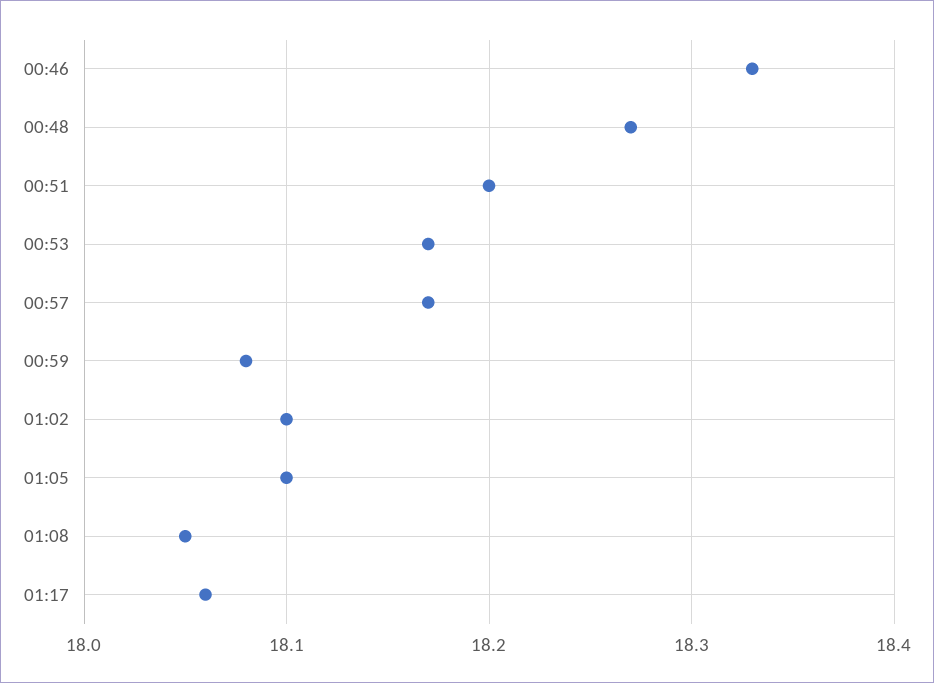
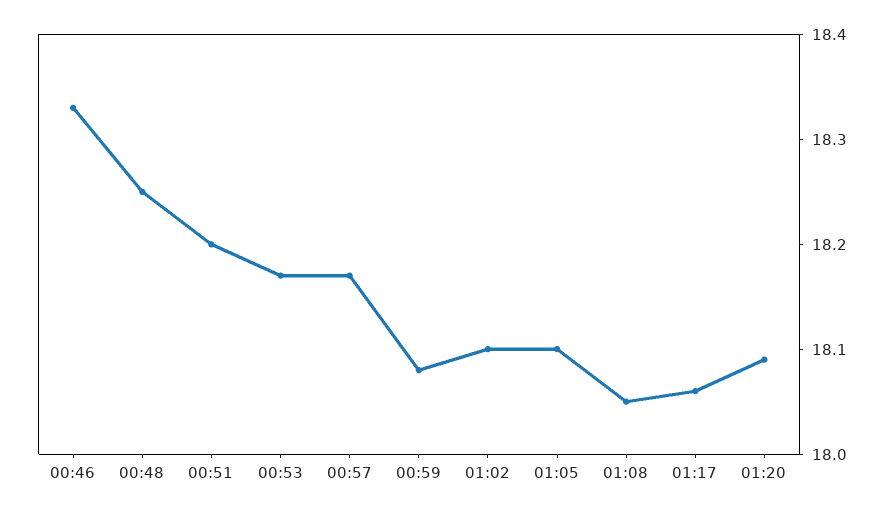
00:48: 18.27 -> 18.25
01:20: none -> 18.09

